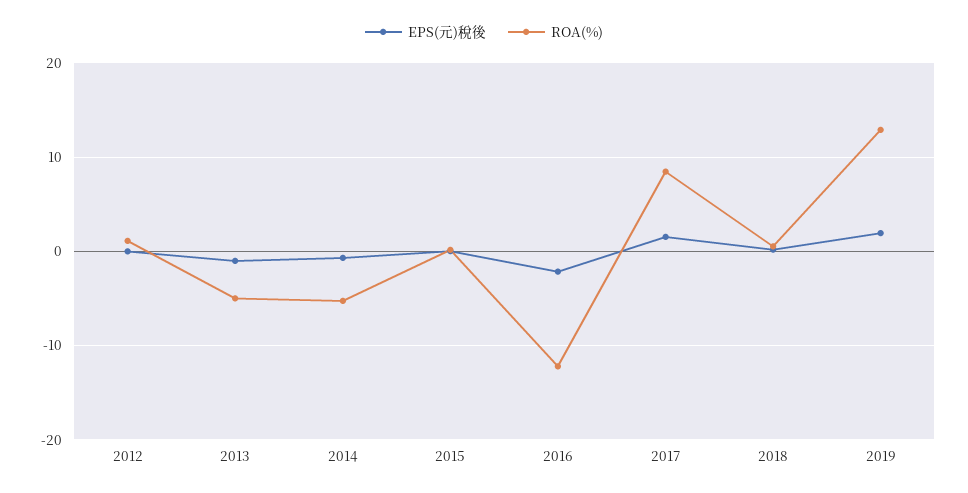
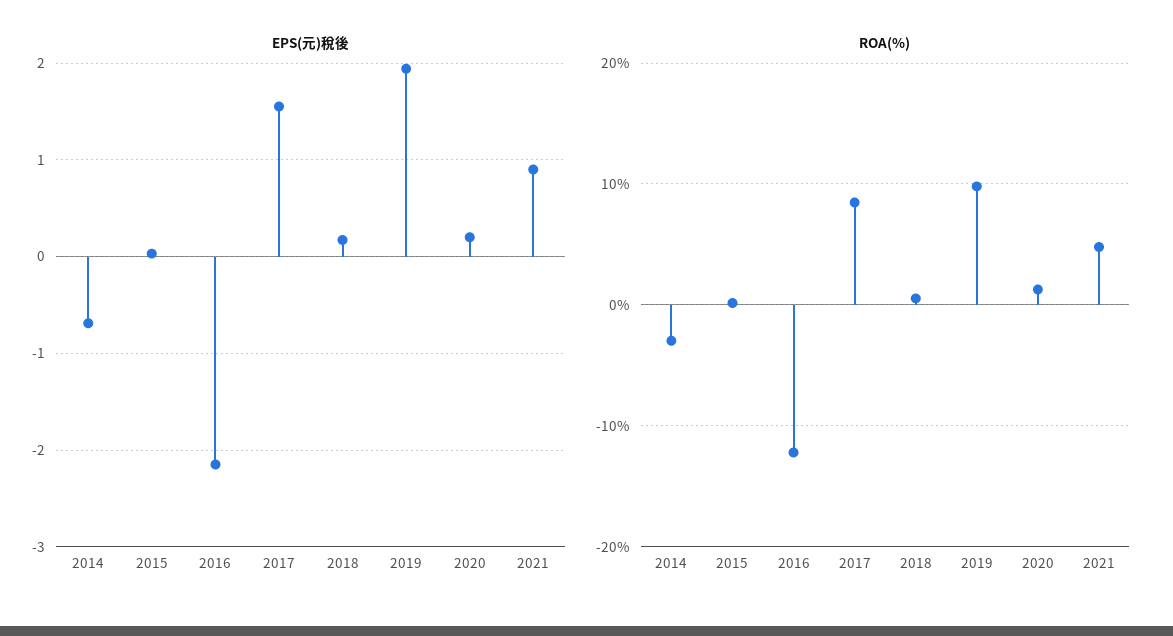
EPS(元)稅後, 2012: 0 -> none
ROA(%), 2012: 1 -> none
EPS(元)稅後, 2013: -1 -> none
ROA(%), 2013: -5 -> none
ROA(%), 2014: -5 -> -3
ROA(%), 2019: 13 -> 10
EPS(元)稅後, 2020: none -> 0.2
EPS(元)稅後, 2021: none -> 0.9
ROA(%), 2020: none -> 1
ROA(%), 2021: none -> 5

